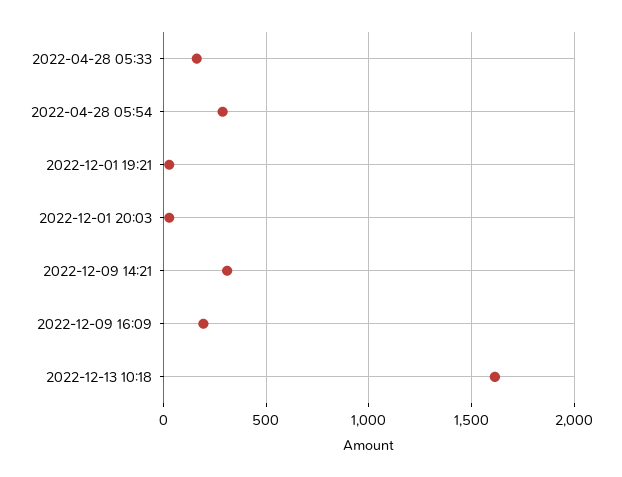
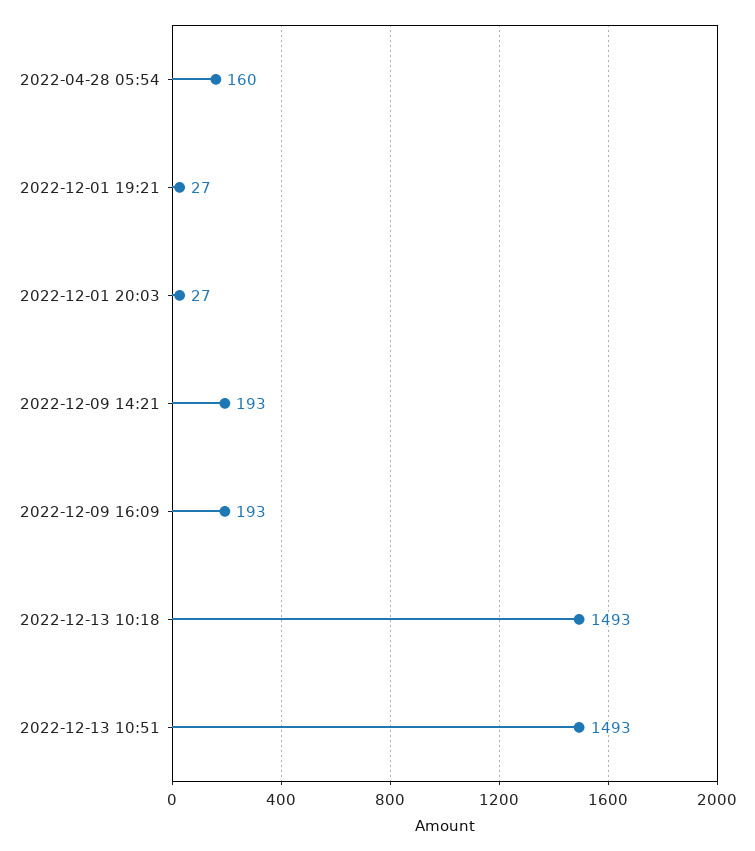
2022-04-28 05:33: 150 -> none
2022-04-28 05:54: 300 -> 160
2022-12-09 14:21: 300 -> 193
2022-12-13 10:18: 1600 -> 1493
2022-12-13 10:51: none -> 1493

